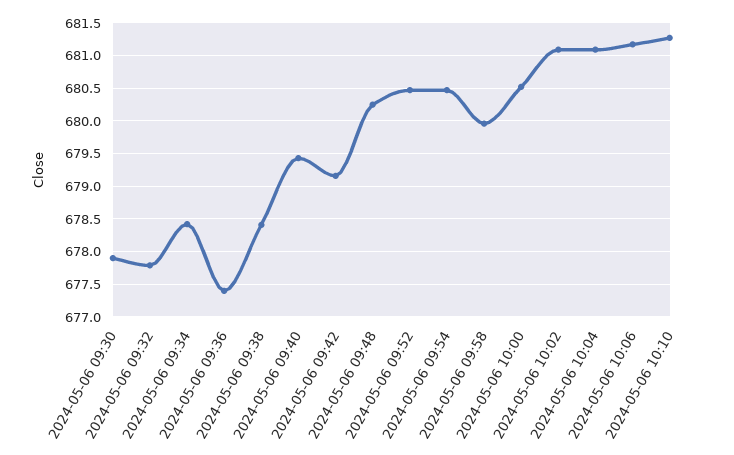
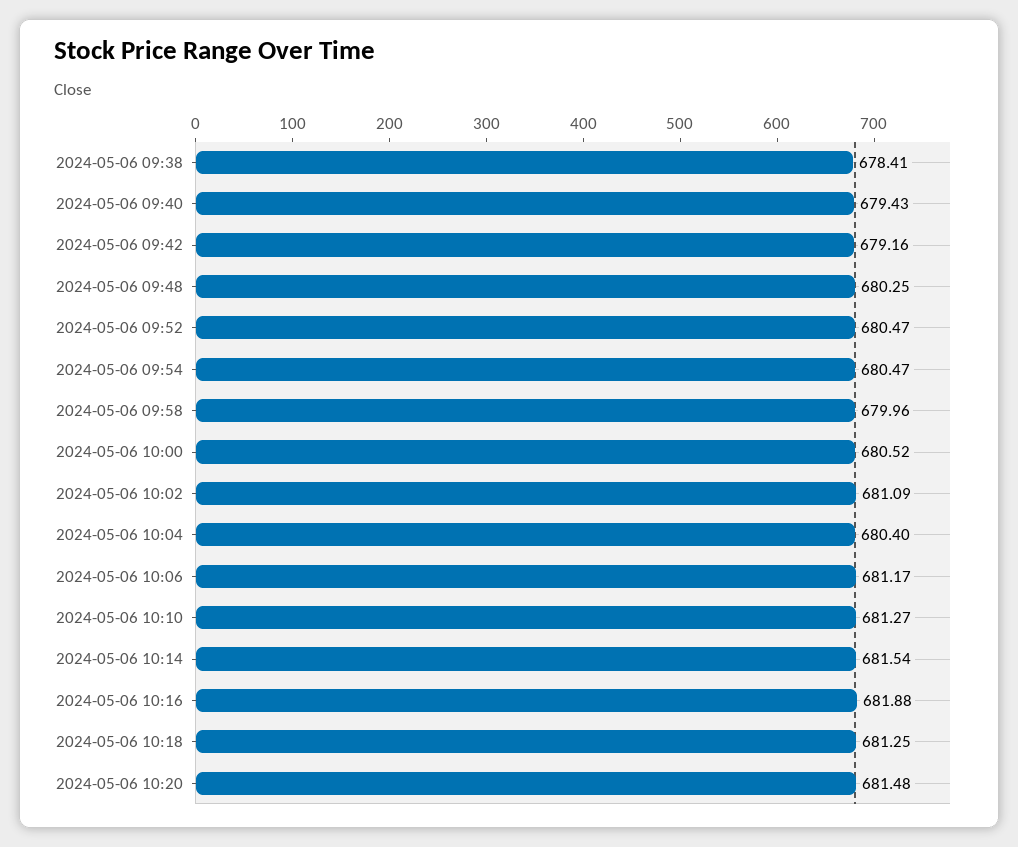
2024-05-06 09:30: 677.9 -> none
2024-05-06 09:32: 677.8 -> none
2024-05-06 09:34: 678.4 -> none
2024-05-06 09:36: 677.4 -> none
2024-05-06 10:04: 681.1 -> 680.4
2024-05-06 10:14: none -> 681.54
2024-05-06 10:16: none -> 681.88
2024-05-06 10:18: none -> 681.25
2024-05-06 10:20: none -> 681.48

